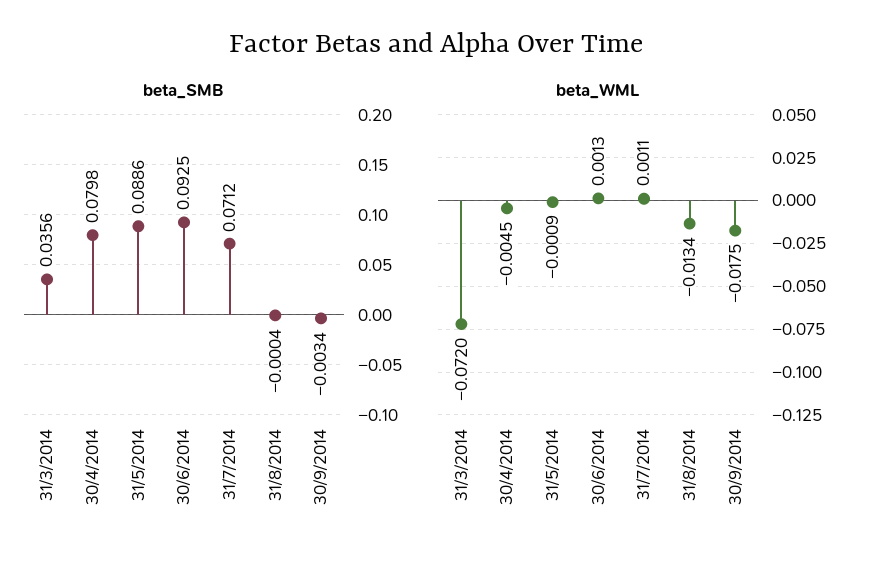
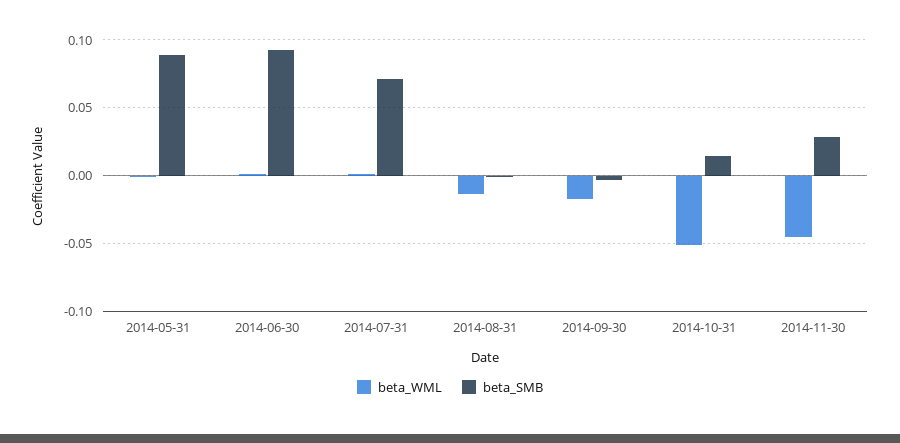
beta_SMB, 31/3/2014: 0.0356 -> none
beta_SMB, 30/4/2014: 0.0798 -> none
beta_WML, 31/3/2014: -0.072 -> none
beta_WML, 30/4/2014: -0.0045 -> none
beta_WML, 2014-10-31: none -> -0.05
beta_SMB, 2014-10-31: none -> 0.015
beta_WML, 2014-11-30: none -> -0.045
beta_SMB, 2014-11-30: none -> 0.03

